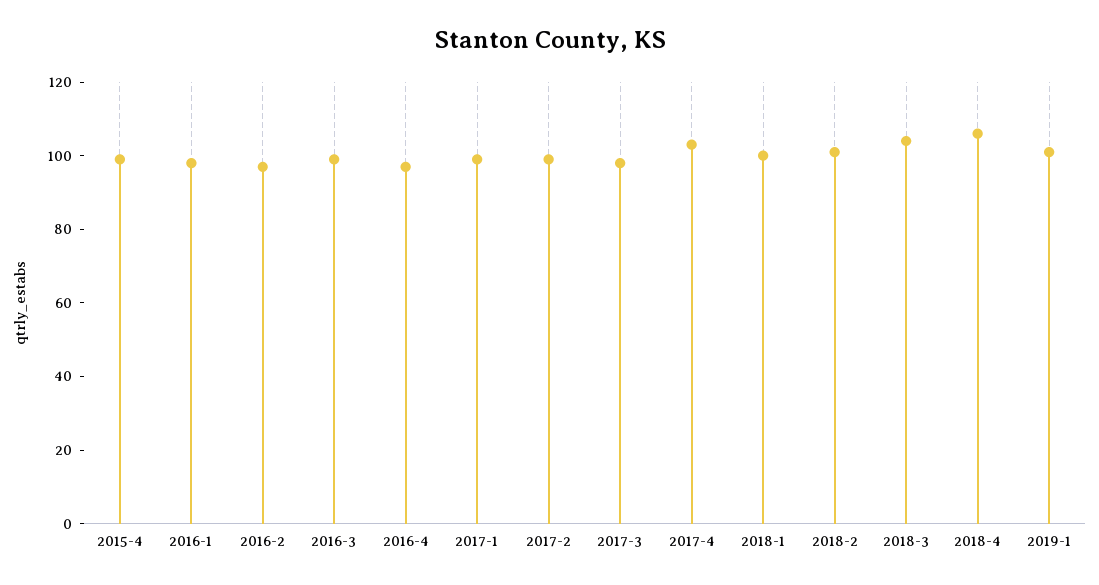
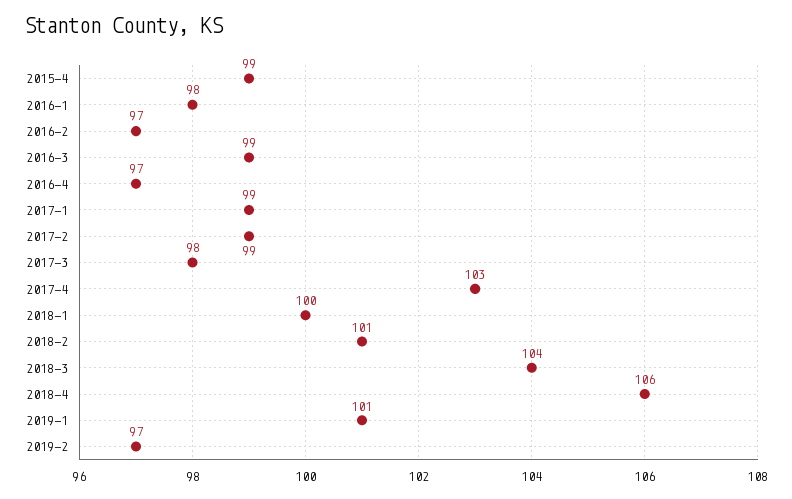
2019-2: none -> 97

